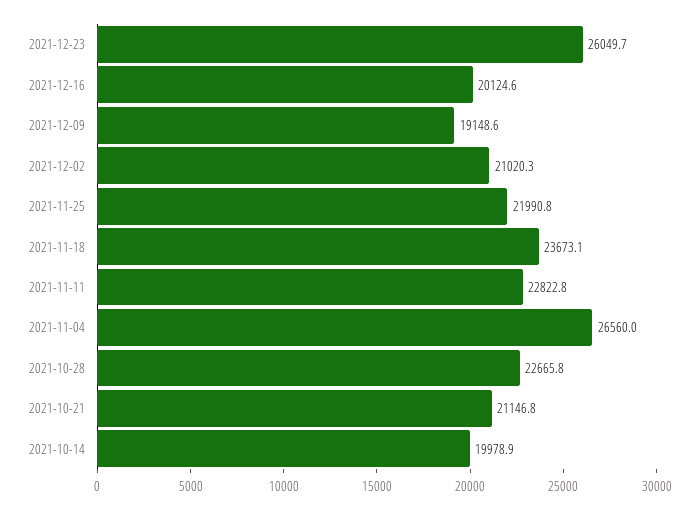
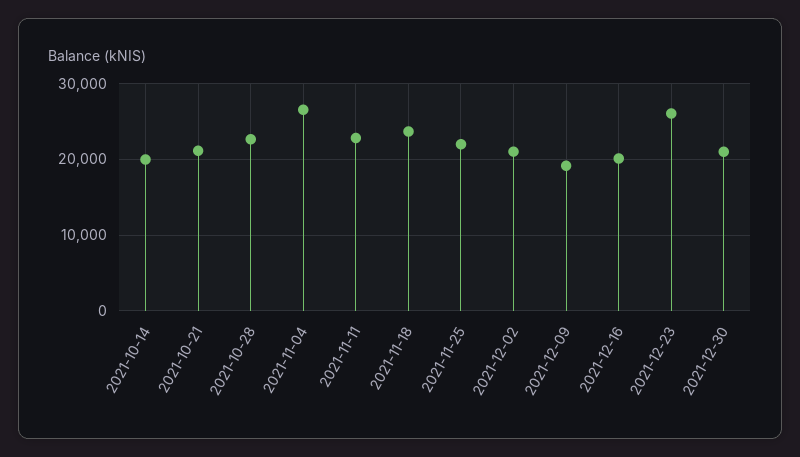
2021-12-30: none -> 21000

